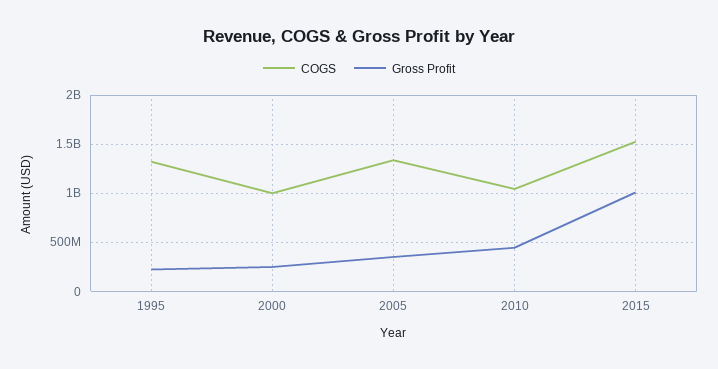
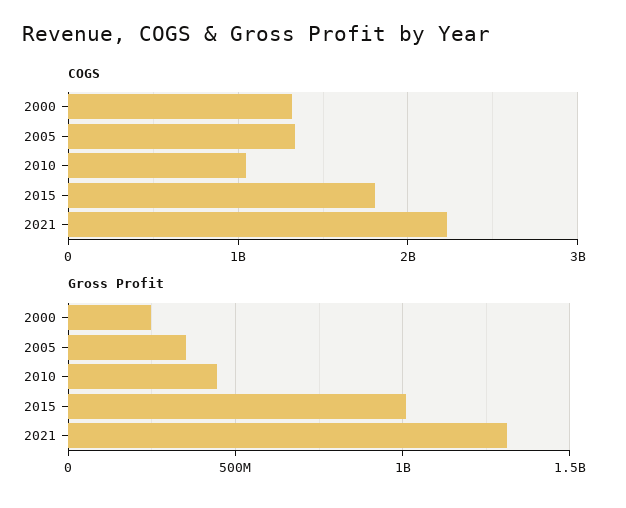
COGS, 1995: 1300000000 -> none
Gross Profit, 1995: 200000000 -> none
COGS, 2000: 1000000000 -> 1300000000
COGS, 2015: 1500000000 -> 1800000000
COGS, 2021: none -> 2200000000
Gross Profit, 2021: none -> 1300000000

